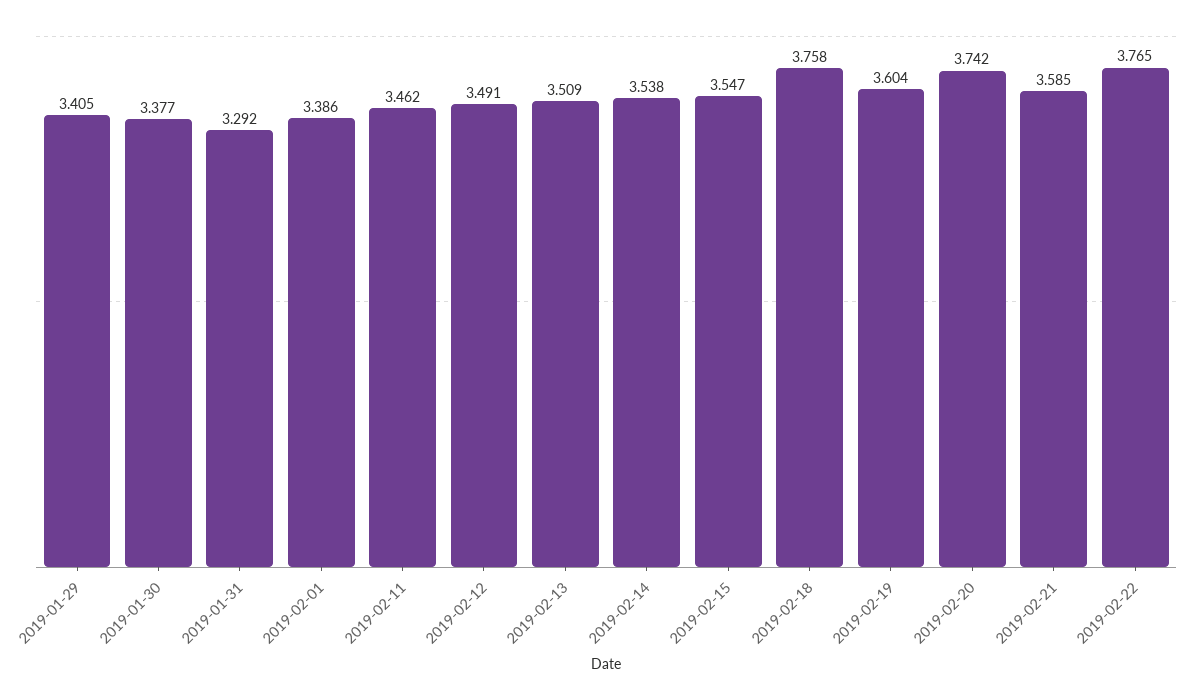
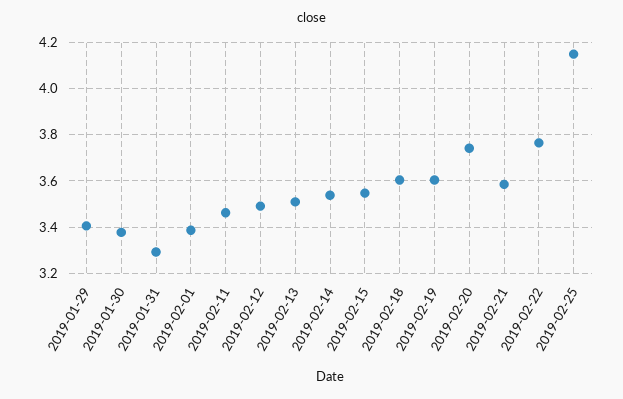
2019-02-18: 3.758 -> 3.6
2019-02-25: none -> 4.15

